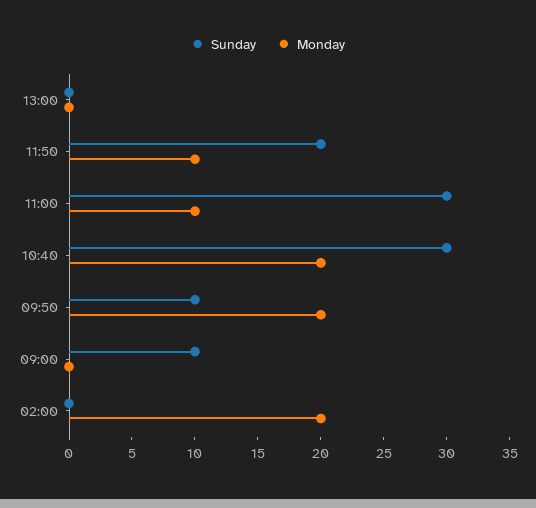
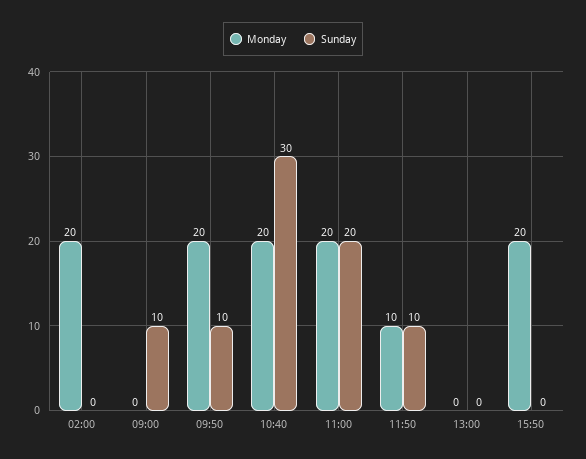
Sunday, 11:50: 20 -> 10
Sunday, 11:00: 30 -> 20
Monday, 11:00: 10 -> 20
Monday, 15:50: none -> 20
Sunday, 15:50: none -> 0

